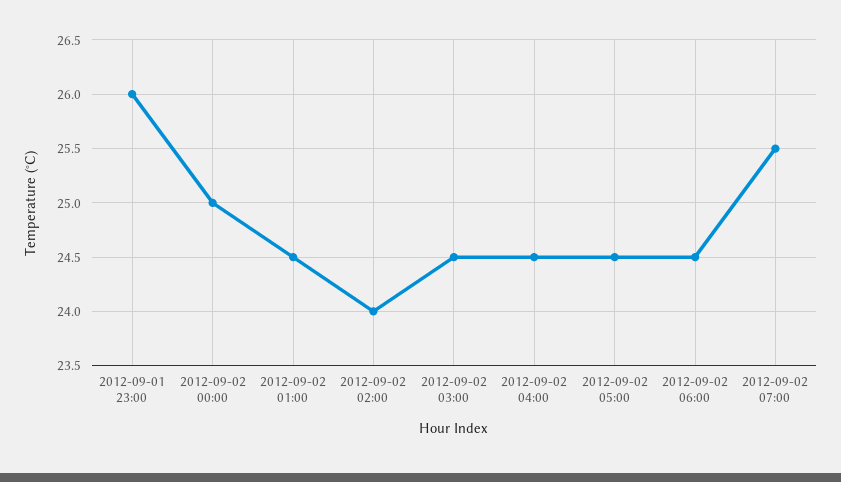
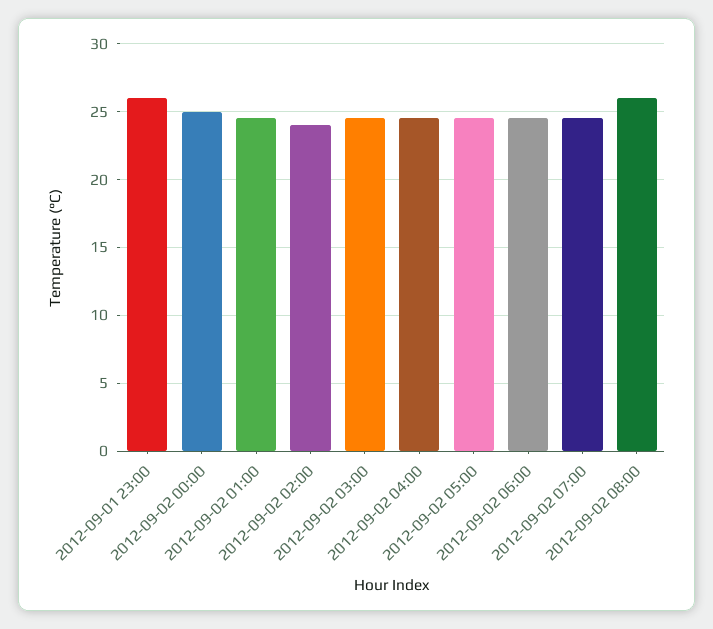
2012-09-02 07:00: 25.5 -> 24.5
2012-09-02 08:00: none -> 26

